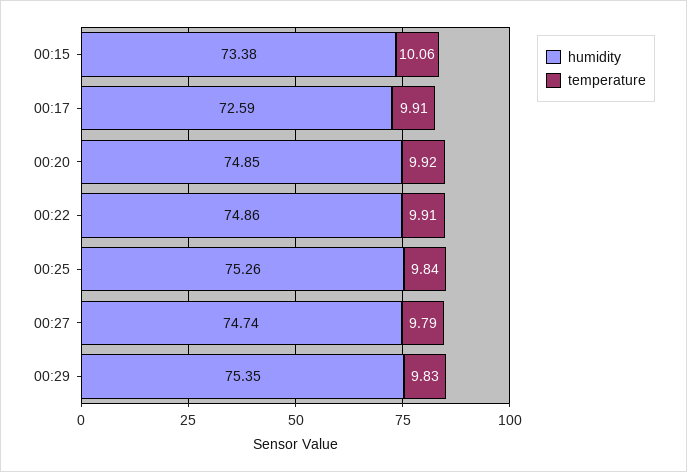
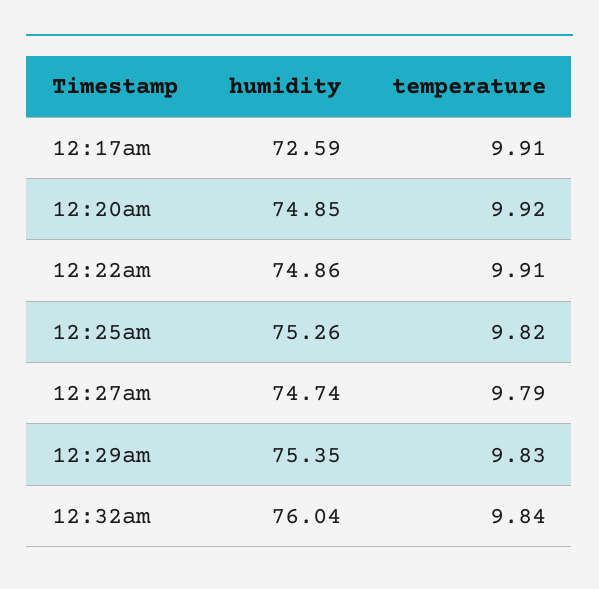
humidity, 00:15: 73.38 -> none
temperature, 00:15: 10.06 -> none
temperature, 00:25: 9.84 -> 9.82
humidity, 12:32am: none -> 76.04
temperature, 12:32am: none -> 9.84

